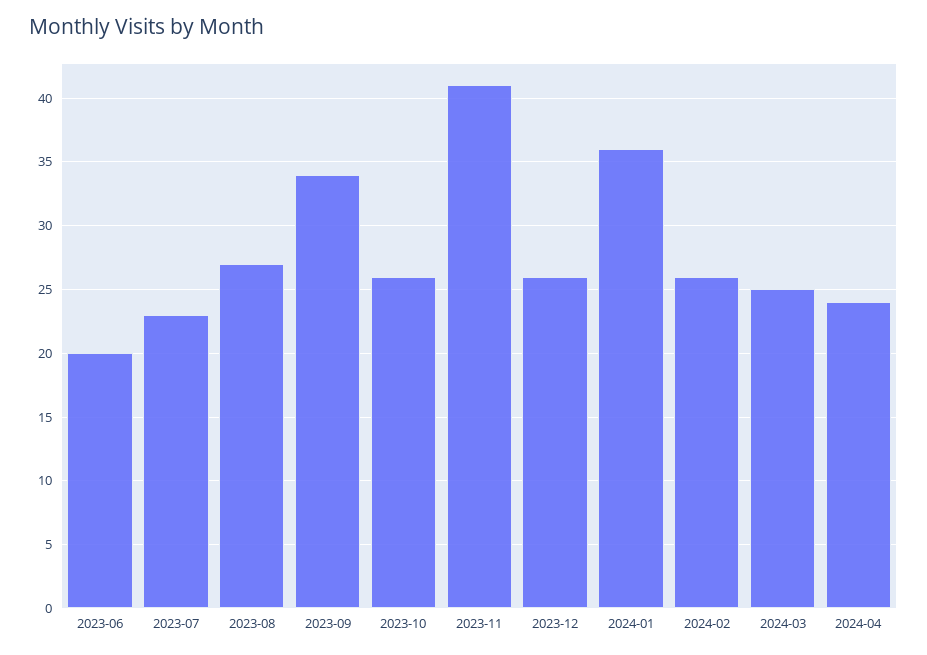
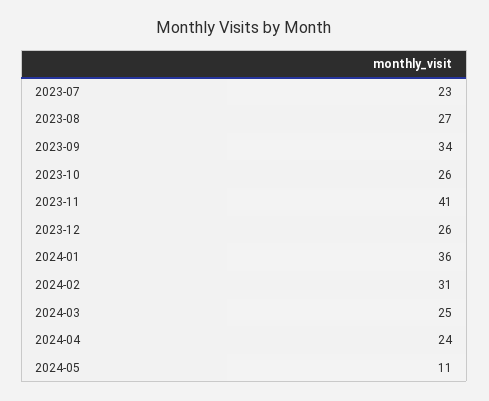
2023-06: 20 -> none
2024-02: 26 -> 31
2024-05: none -> 11

